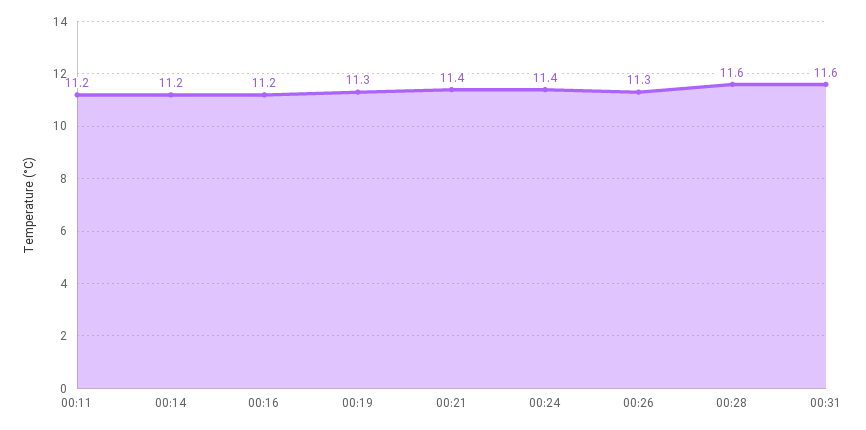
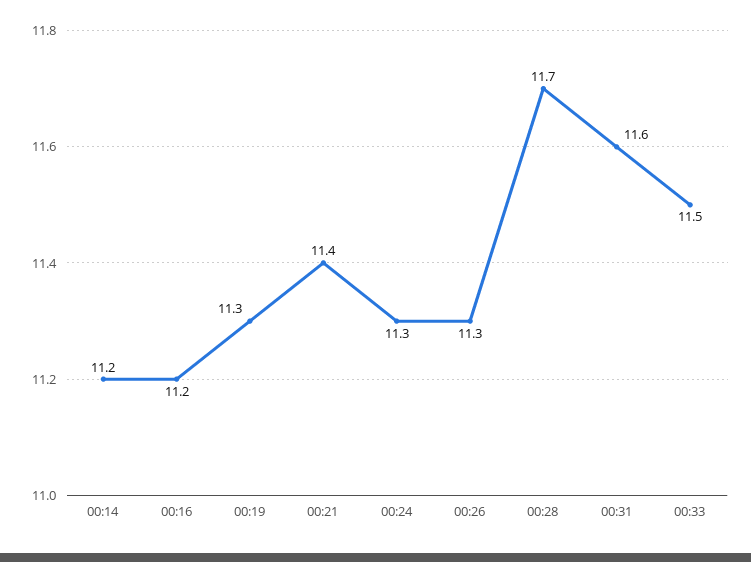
00:11: 11.2 -> none
00:24: 11.4 -> 11.3
00:28: 11.6 -> 11.7
00:33: none -> 11.5

